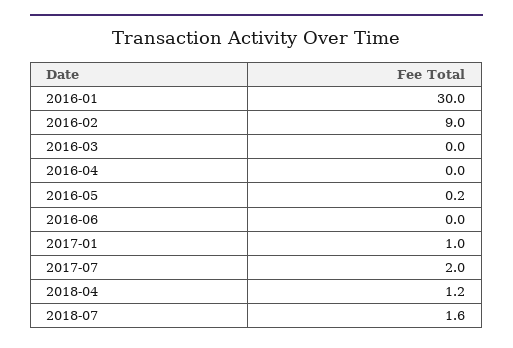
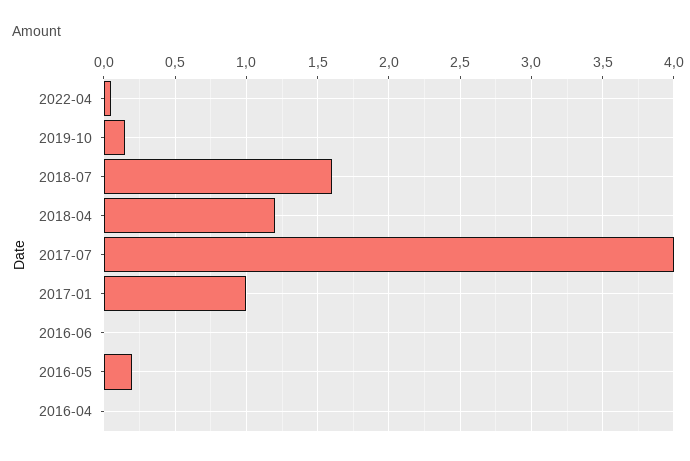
2016-01: 30 -> none
2016-02: 9 -> none
2016-03: 0 -> none
2017-07: 2 -> 4
2022-04: none -> 0.05
2019-10: none -> 0.15

